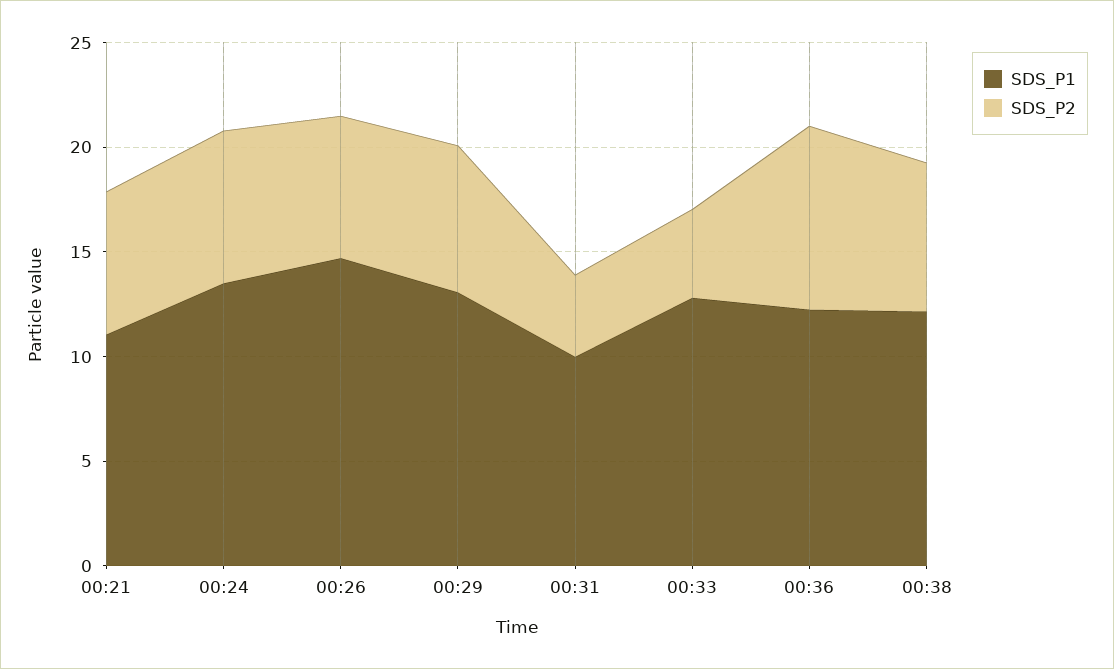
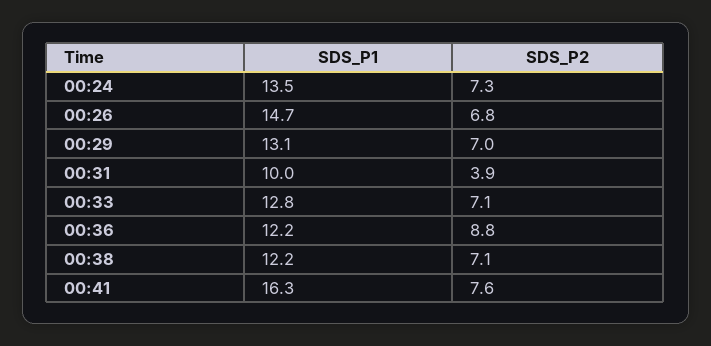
SDS_P1, 00:21: 11 -> none
SDS_P2, 00:21: 7 -> none
SDS_P2, 00:33: 4 -> 7.1
SDS_P1, 00:41: none -> 16.3
SDS_P2, 00:41: none -> 7.6

